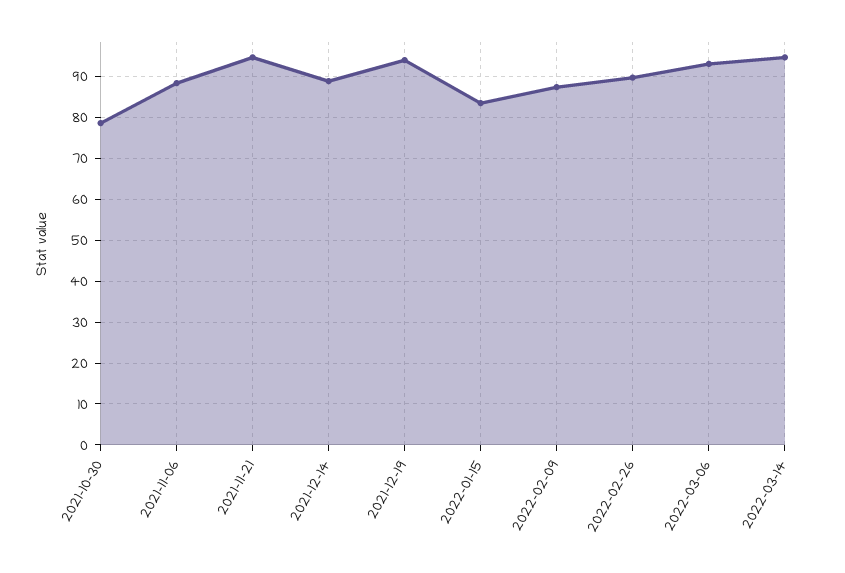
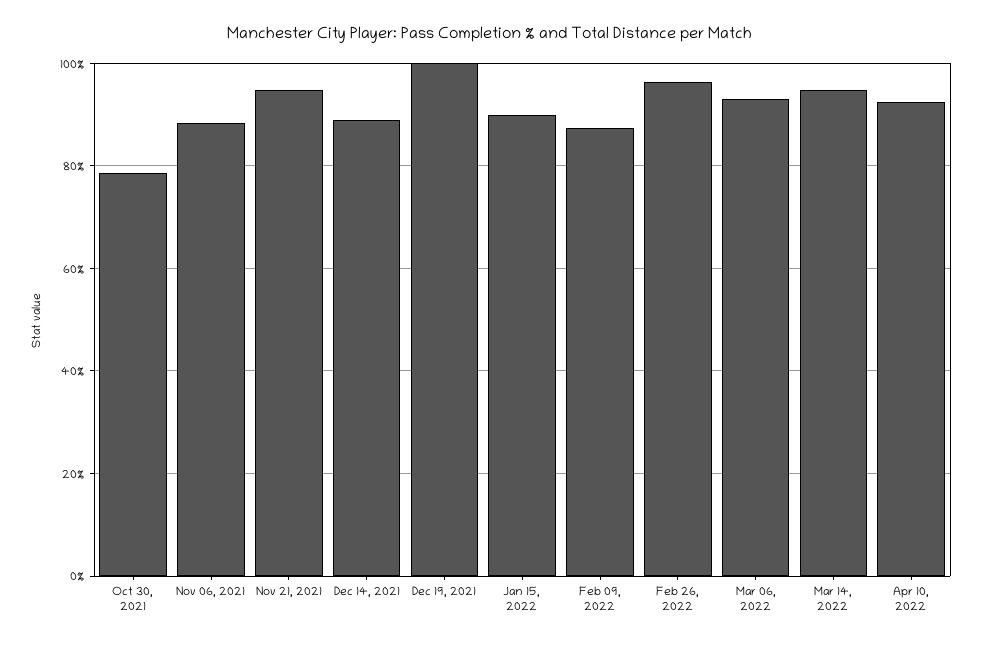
2021-12-19: 94 -> 100
2022-01-15: 84 -> 90
2022-02-26: 90 -> 96
Apr 10, 2022: none -> 92

